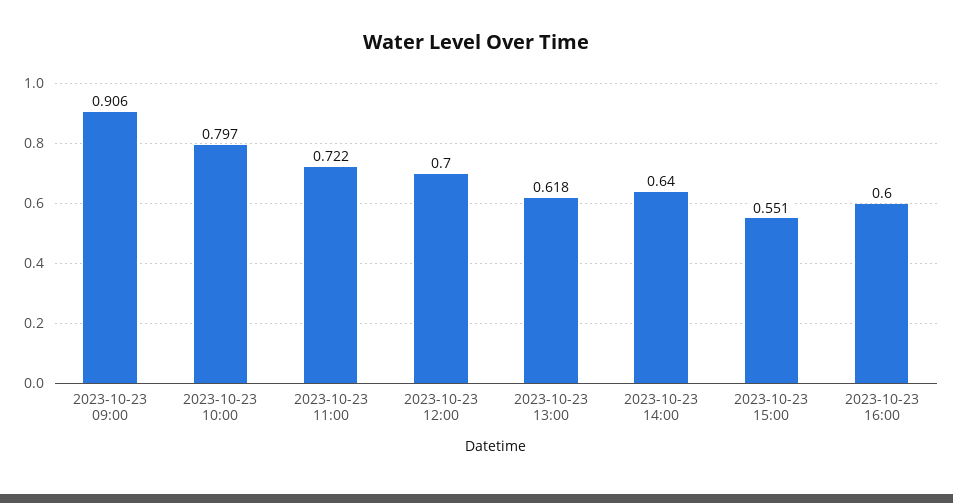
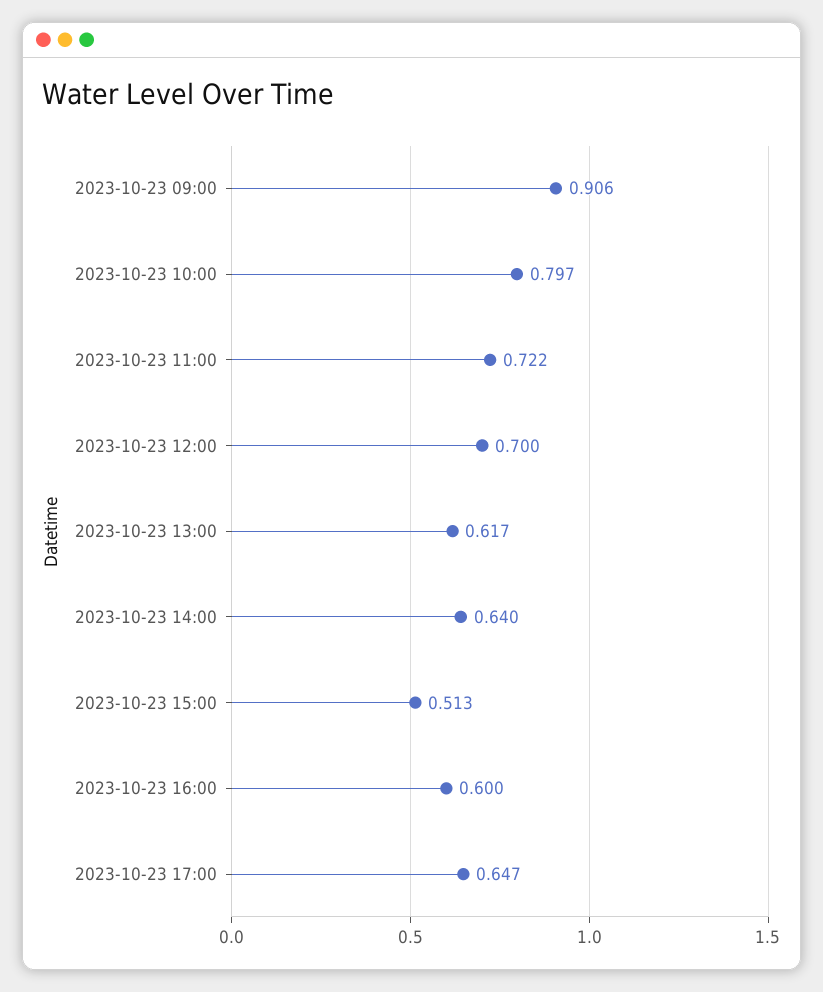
2023-10-23 13:00: 0.618 -> 0.617
2023-10-23 15:00: 0.551 -> 0.513
2023-10-23 17:00: none -> 0.647

